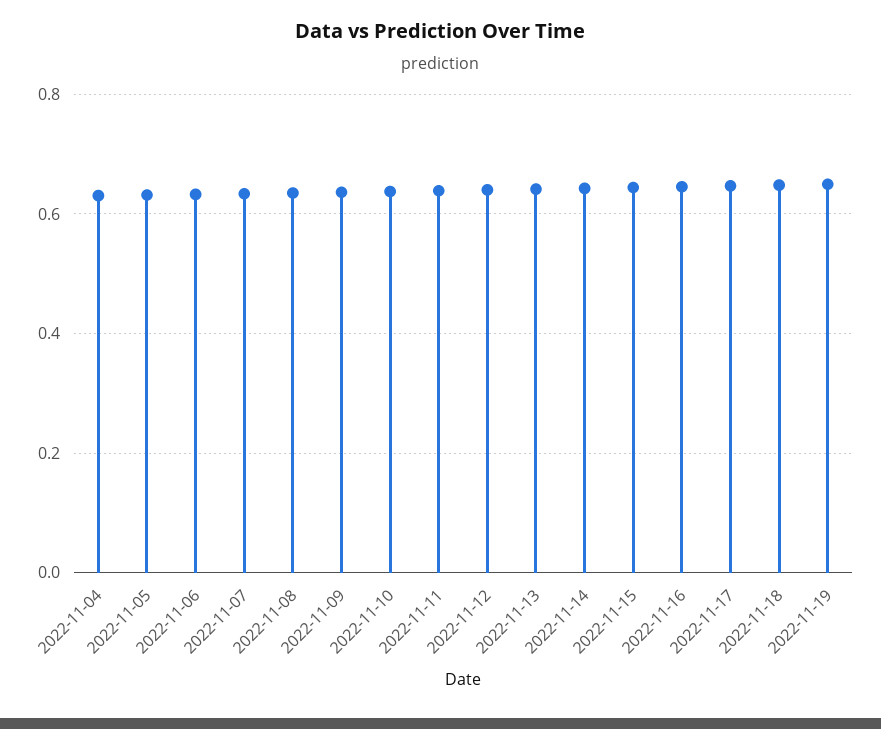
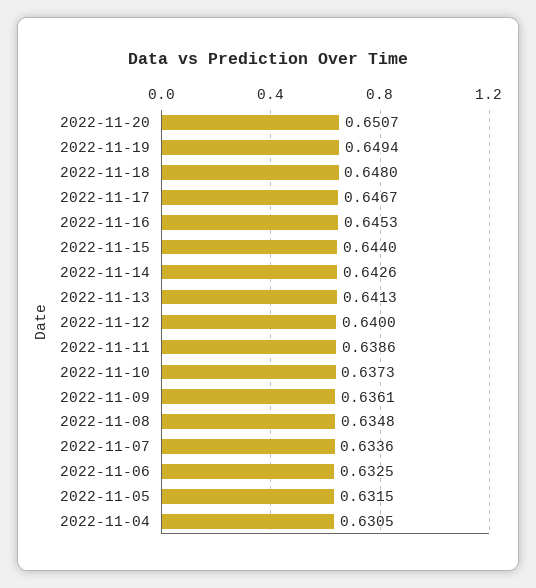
2022-11-20: none -> 0.6507

